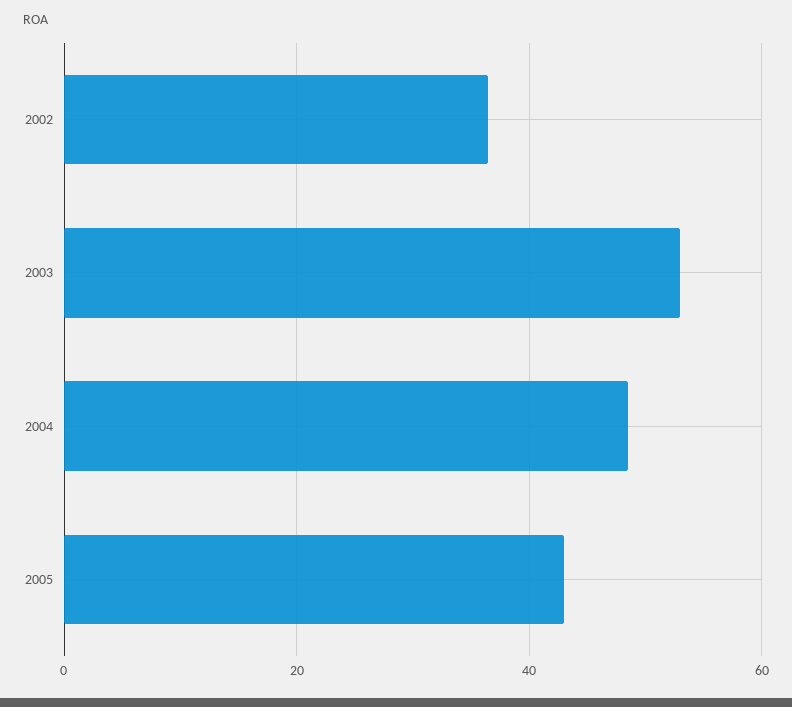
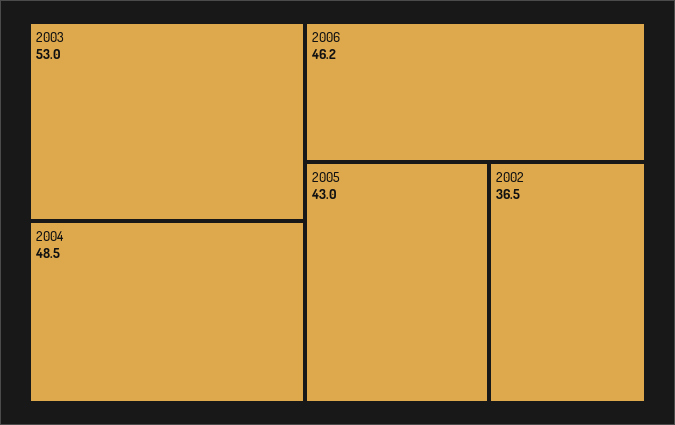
2006: none -> 46.2

